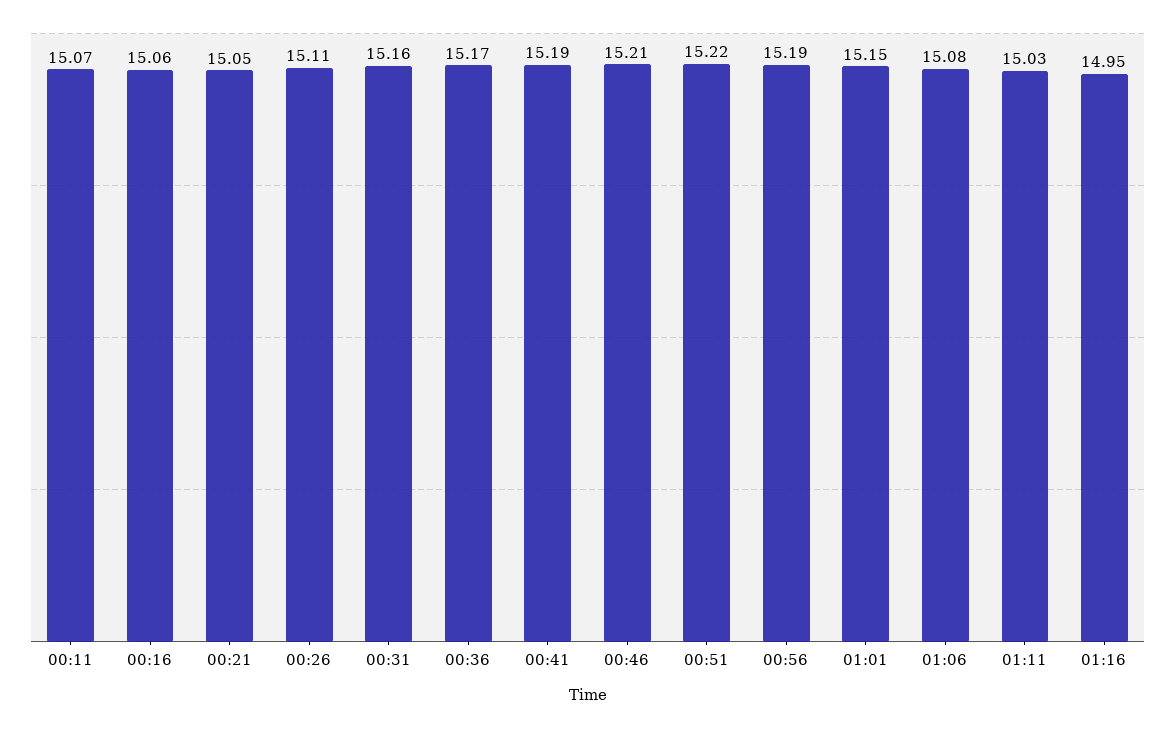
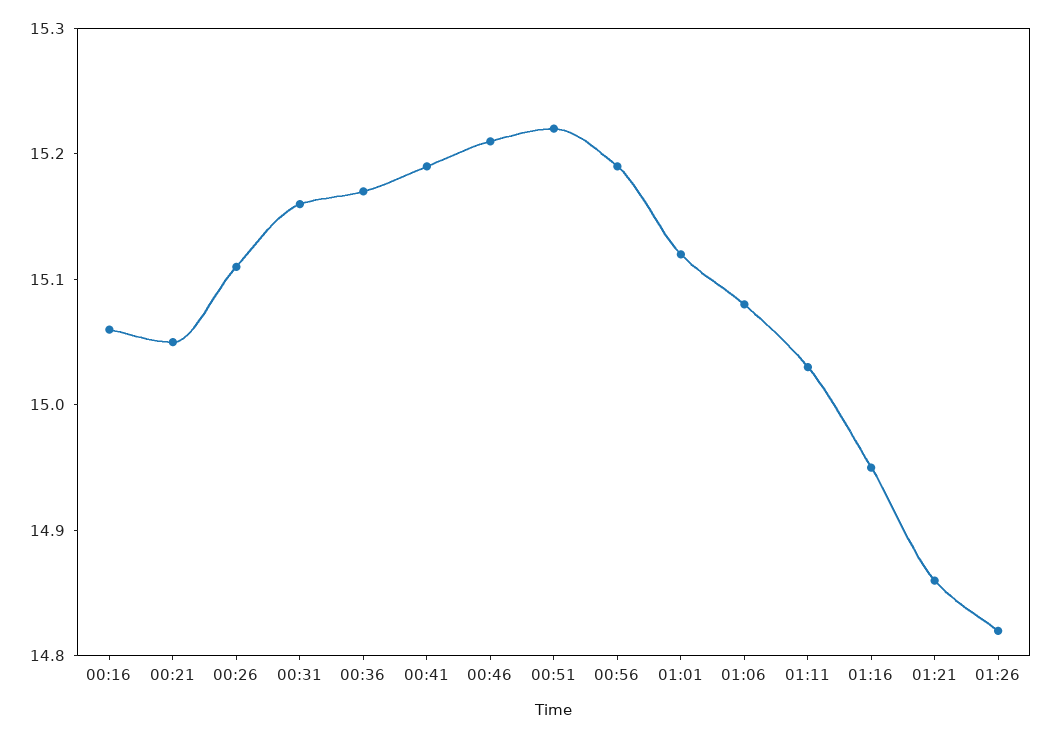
00:11: 15.07 -> none
01:01: 15.15 -> 15.12
01:21: none -> 14.86
01:26: none -> 14.82

